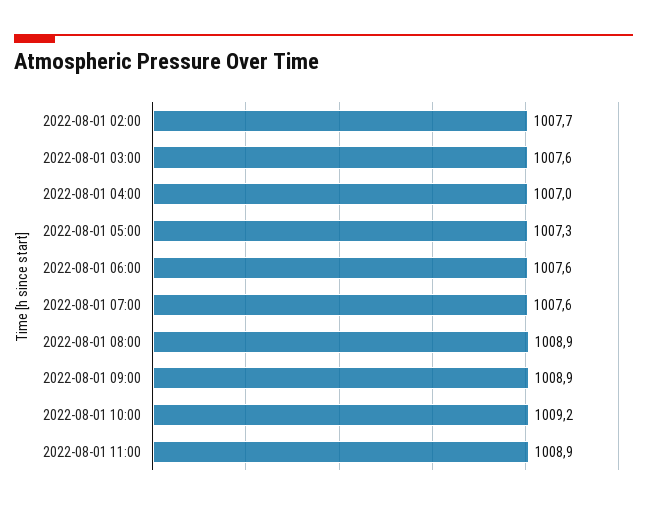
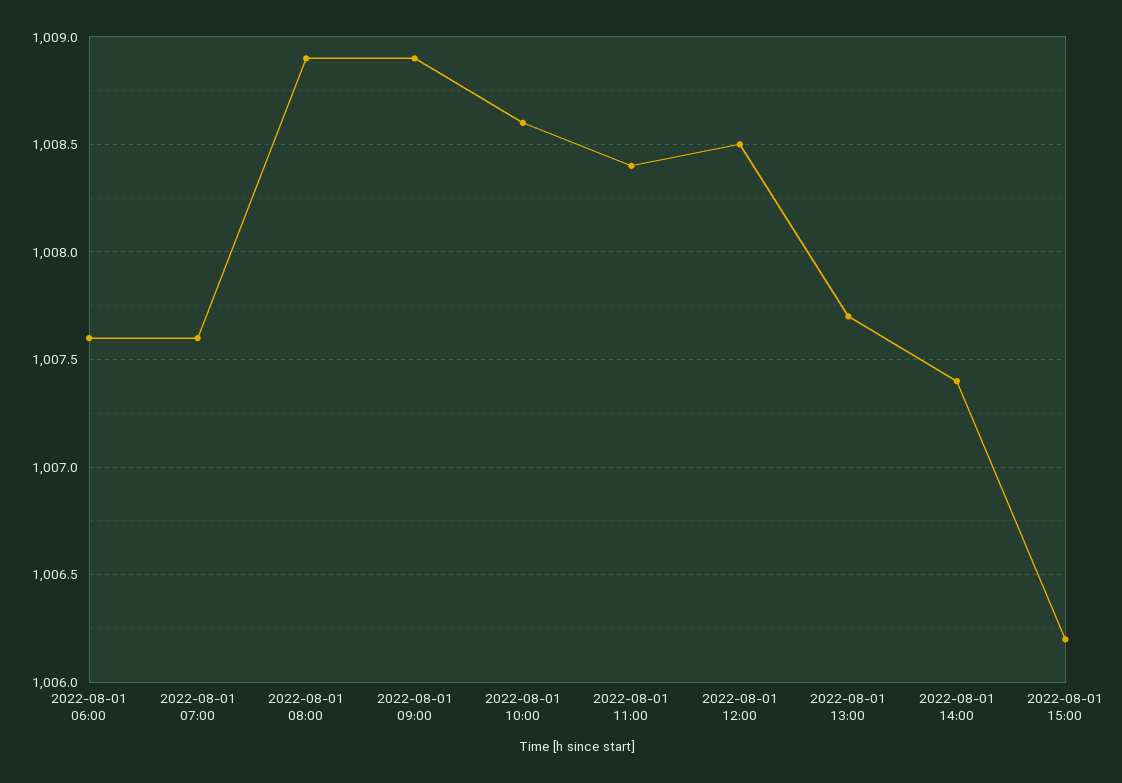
2022-08-01 02:00: 1007.7 -> none
2022-08-01 03:00: 1007.6 -> none
2022-08-01 04:00: 1007 -> none
2022-08-01 05:00: 1007.3 -> none
2022-08-01 10:00: 1009.2 -> 1008.6
2022-08-01 11:00: 1008.9 -> 1008.4
2022-08-01 12:00: none -> 1008.5
2022-08-01 13:00: none -> 1007.7
2022-08-01 14:00: none -> 1007.4
2022-08-01 15:00: none -> 1006.2

